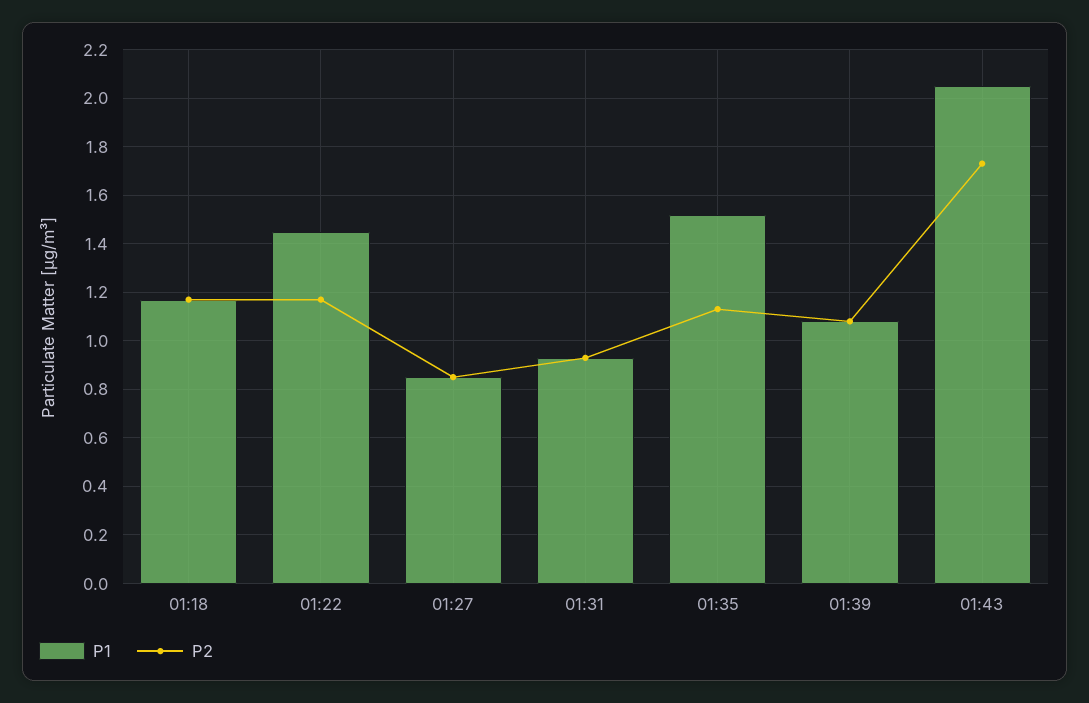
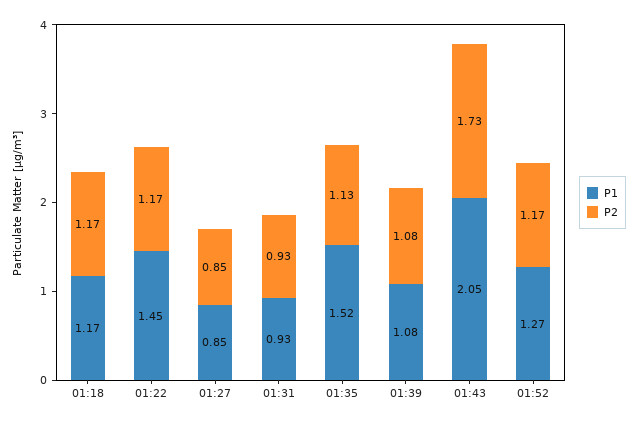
P1, 01:52: none -> 1.27
P2, 01:52: none -> 1.17

